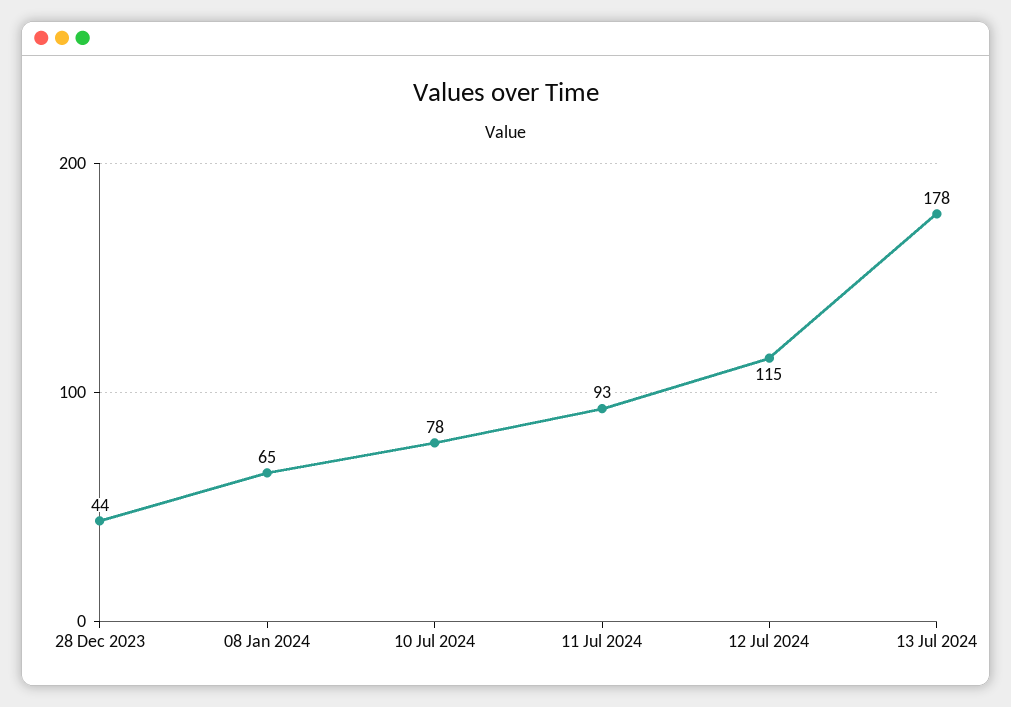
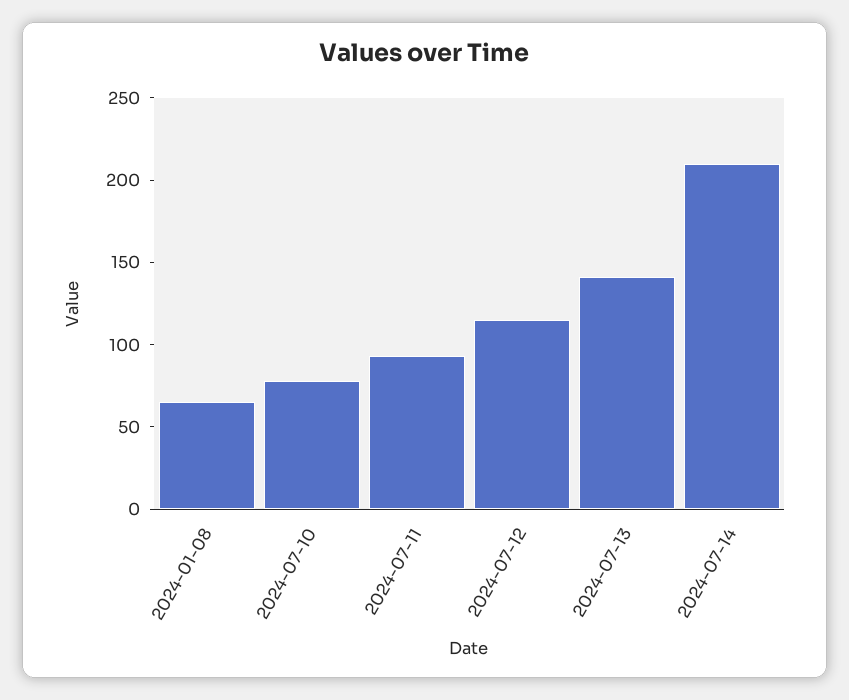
28 Dec 2023: 44 -> none
13 Jul 2024: 178 -> 140
2024-07-14: none -> 210

